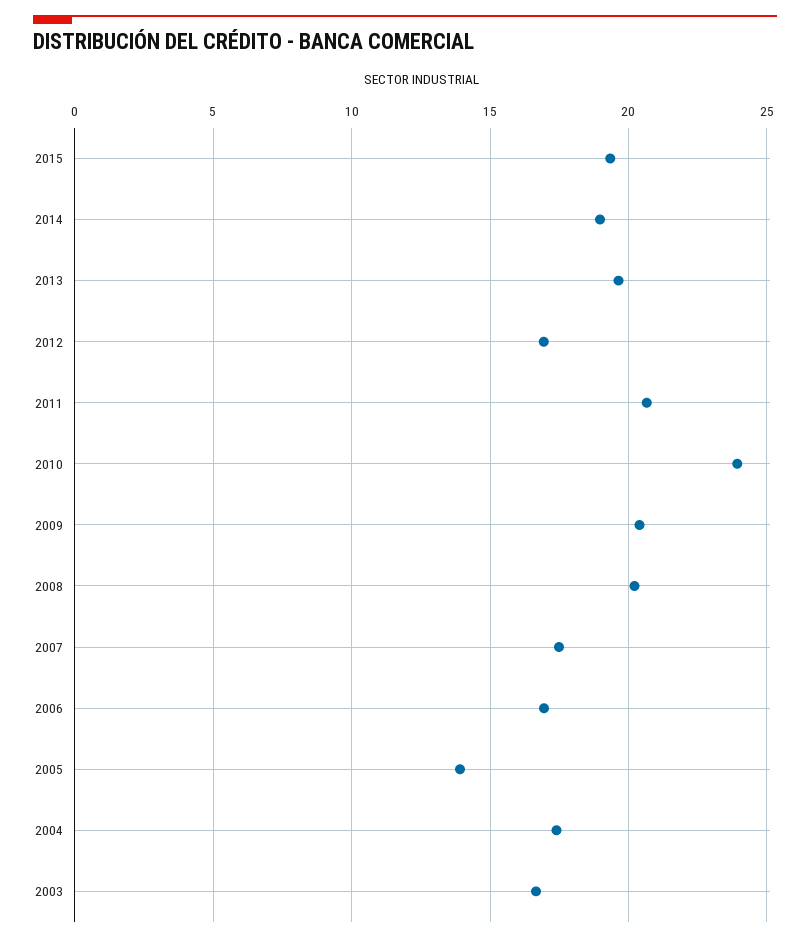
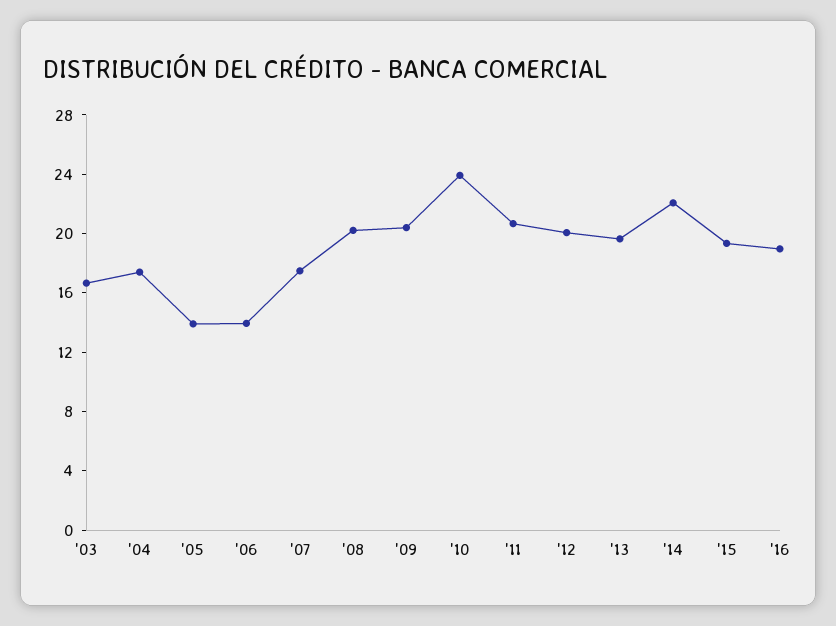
2014: 19 -> 22
2012: 17 -> 20
2006: 17 -> 14
'16: none -> 19

